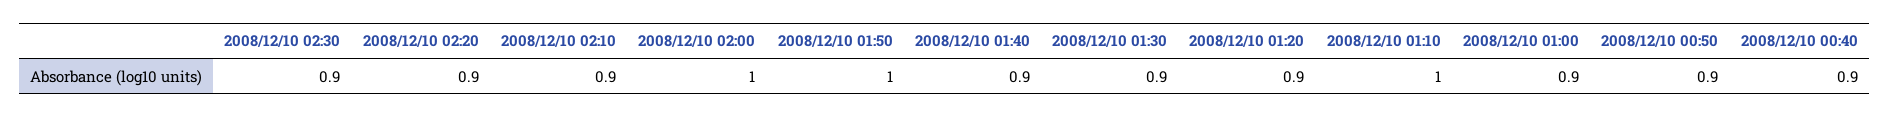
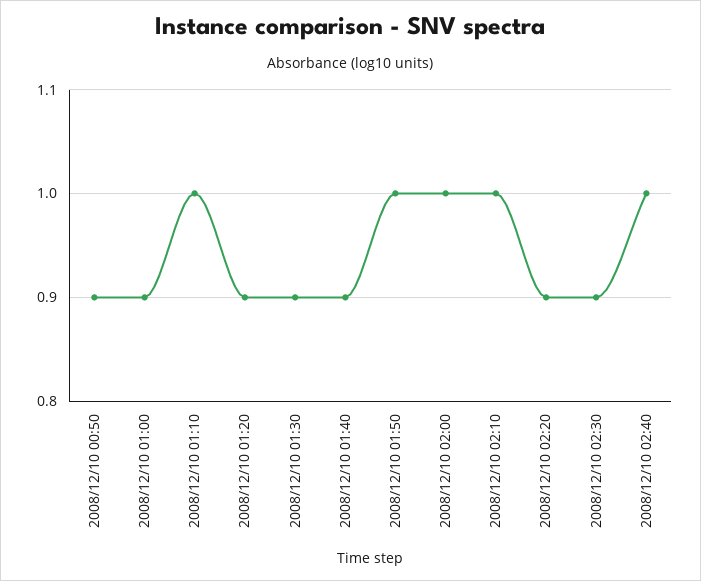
2008/12/10 02:10: 0.9 -> 1
2008/12/10 00:40: 0.9 -> none
2008/12/10 02:40: none -> 1

